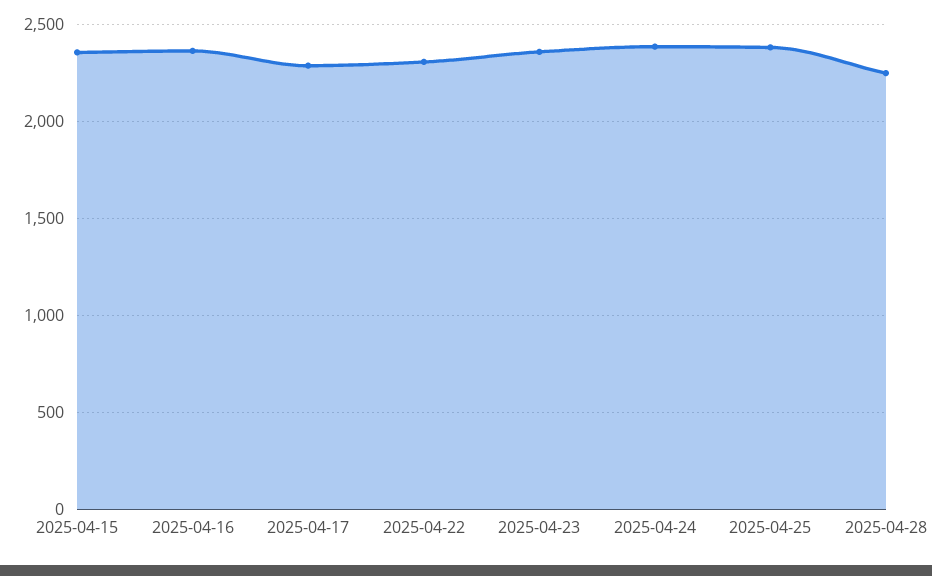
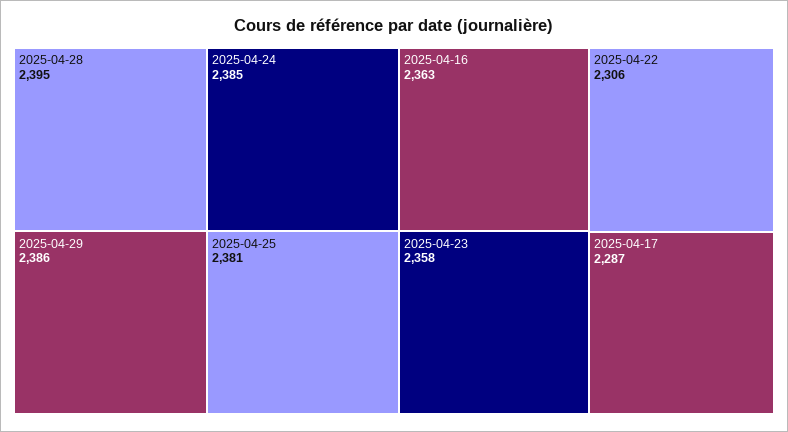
2025-04-15: 2350 -> none
2025-04-28: 2250 -> 2395
2025-04-29: none -> 2386

